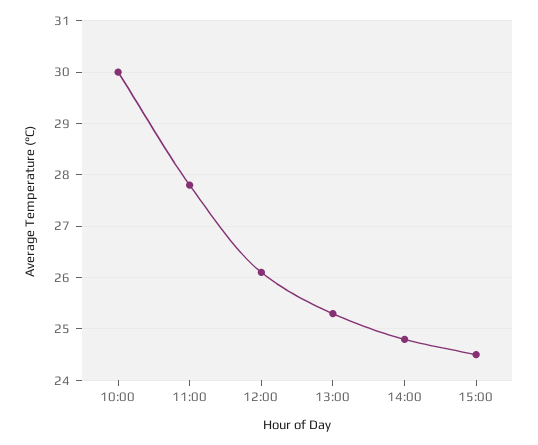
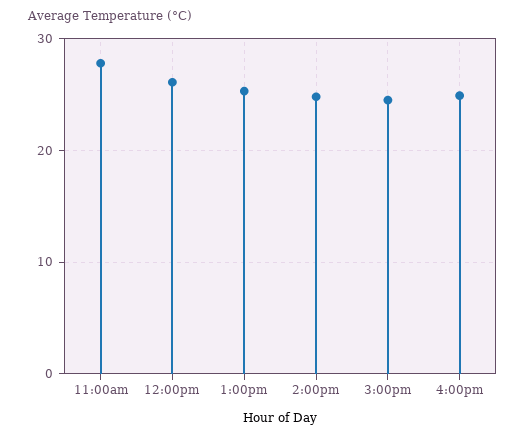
10:00: 30 -> none
4:00pm: none -> 25

